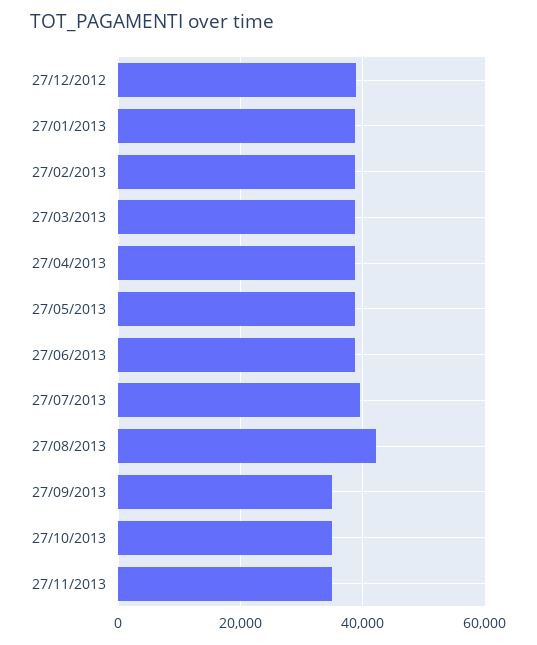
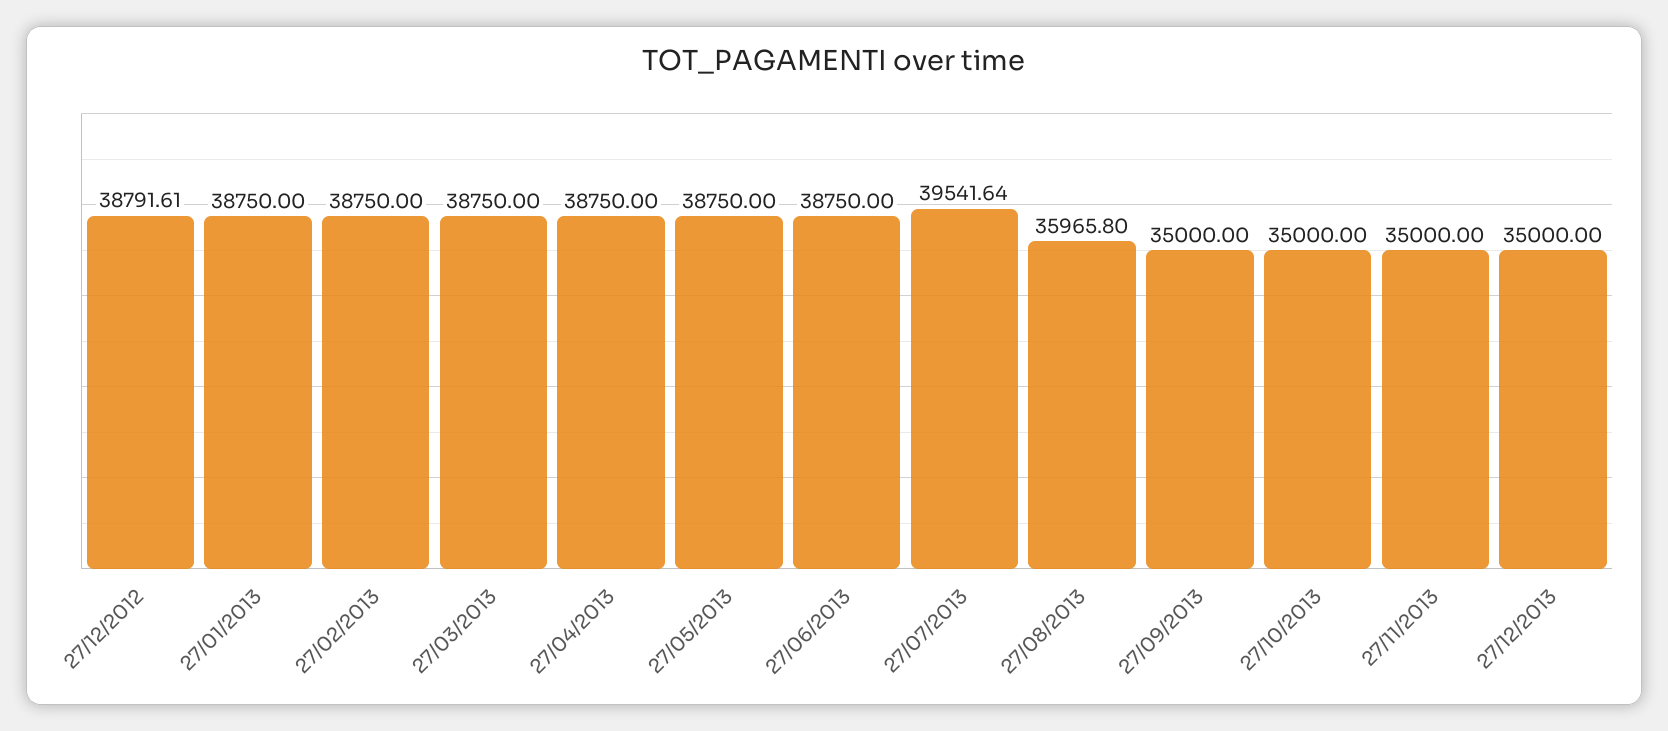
27/08/2013: 42000 -> 35965.8
27/12/2013: none -> 35000

